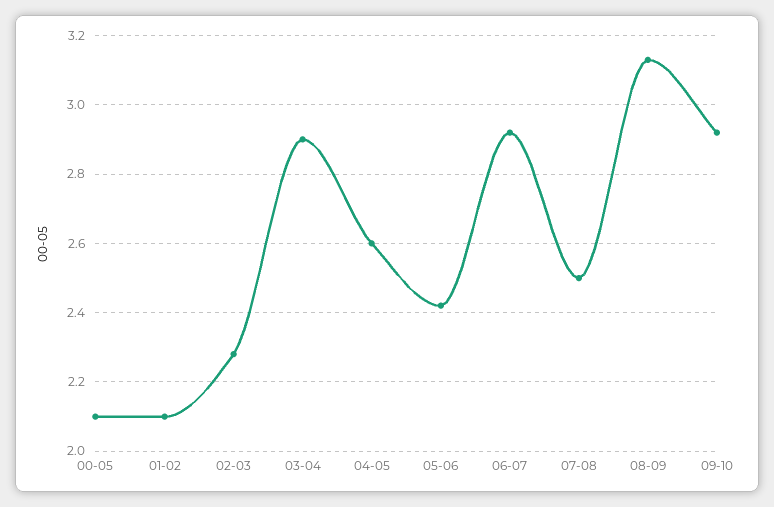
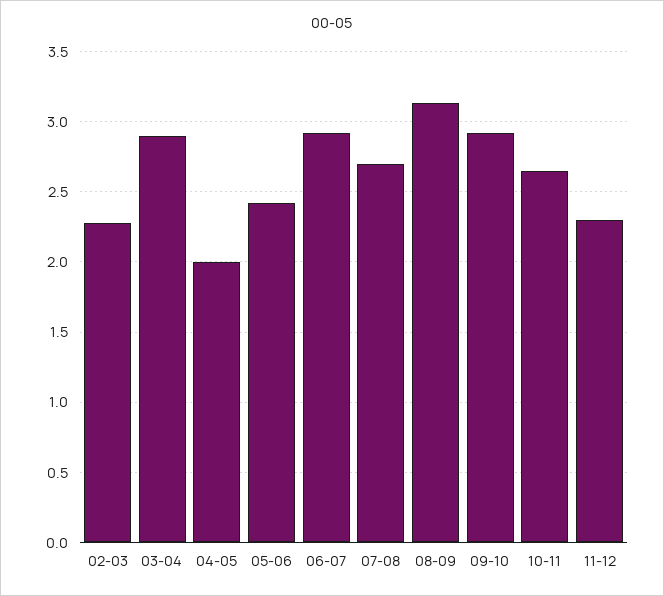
00-05: 2.1 -> none
01-02: 2.1 -> none
04-05: 2.6 -> 2
07-08: 2.5 -> 2.7
10-11: none -> 2.65
11-12: none -> 2.3

